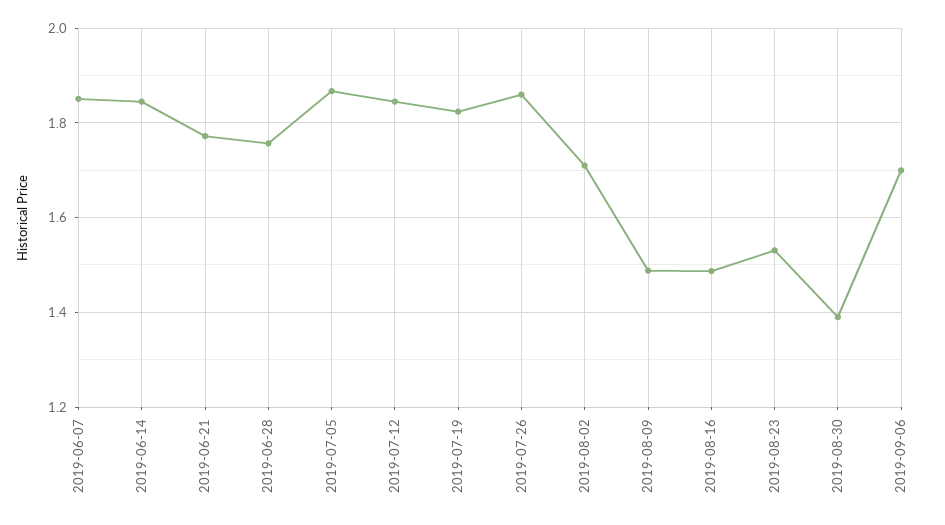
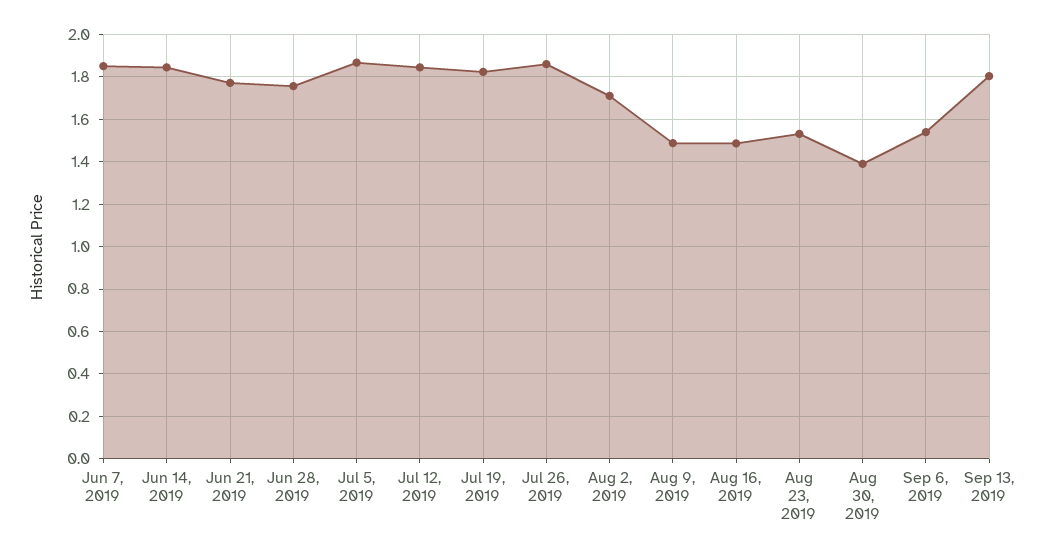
2019-09-06: 1.7 -> 1.55
Sep 13, 2019: none -> 1.8

